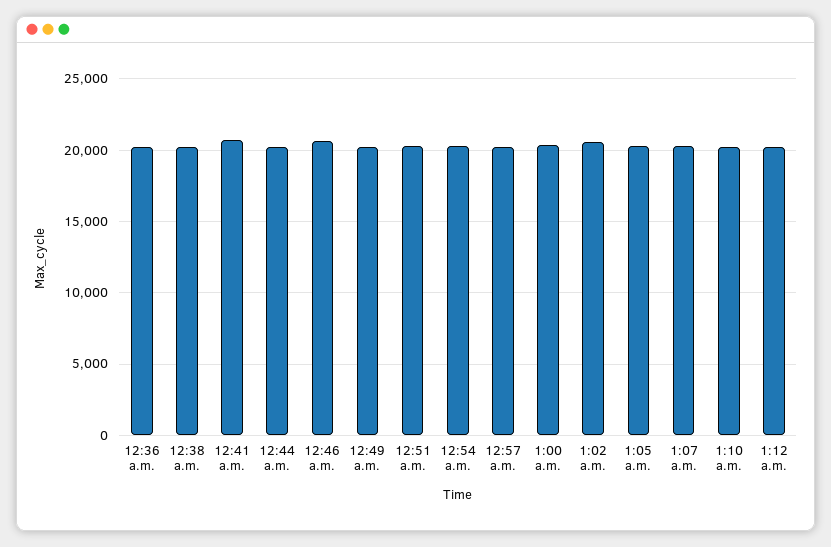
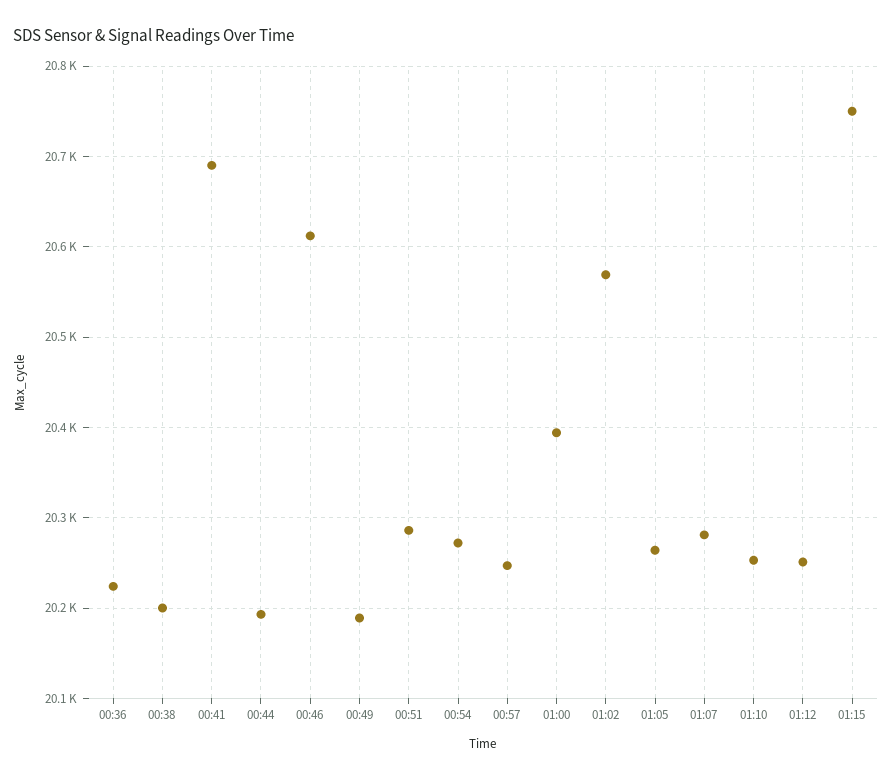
01:15: none -> 20750

